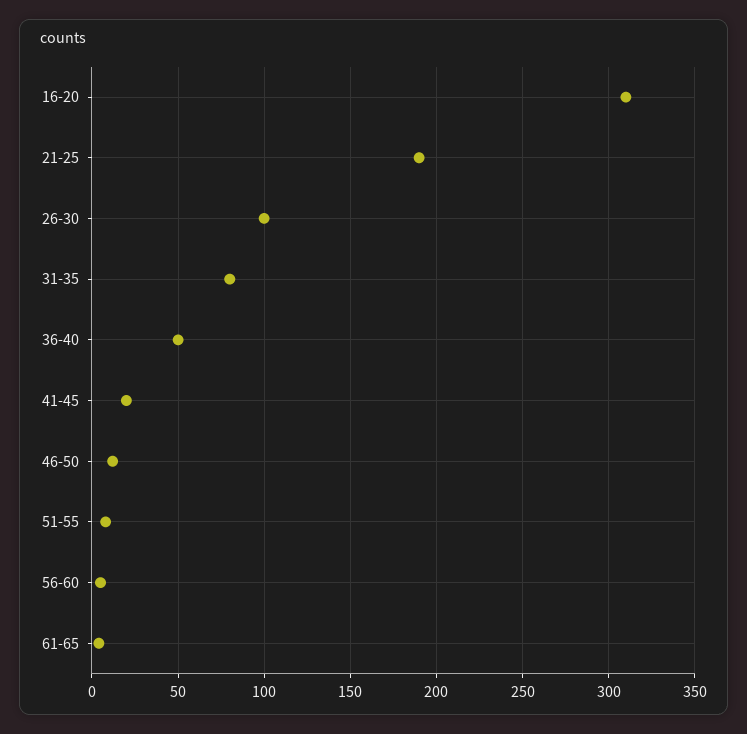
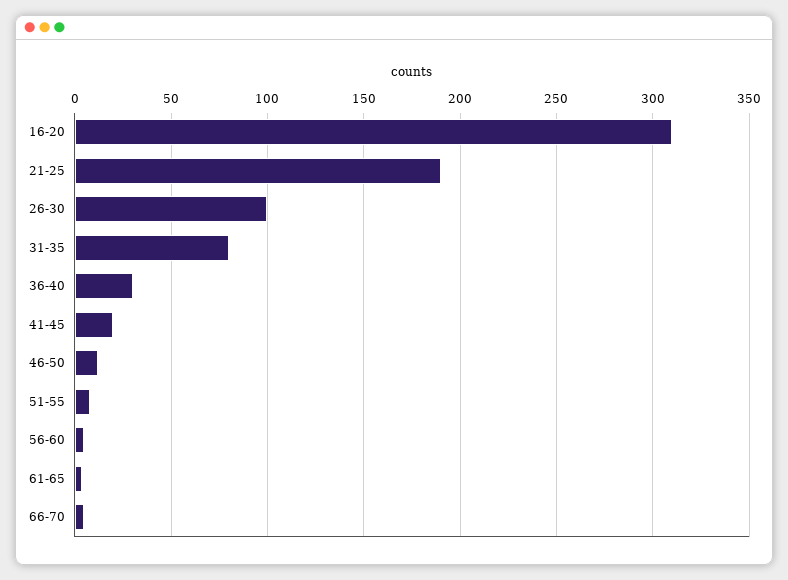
36-40: 50 -> 30
66-70: none -> 5

